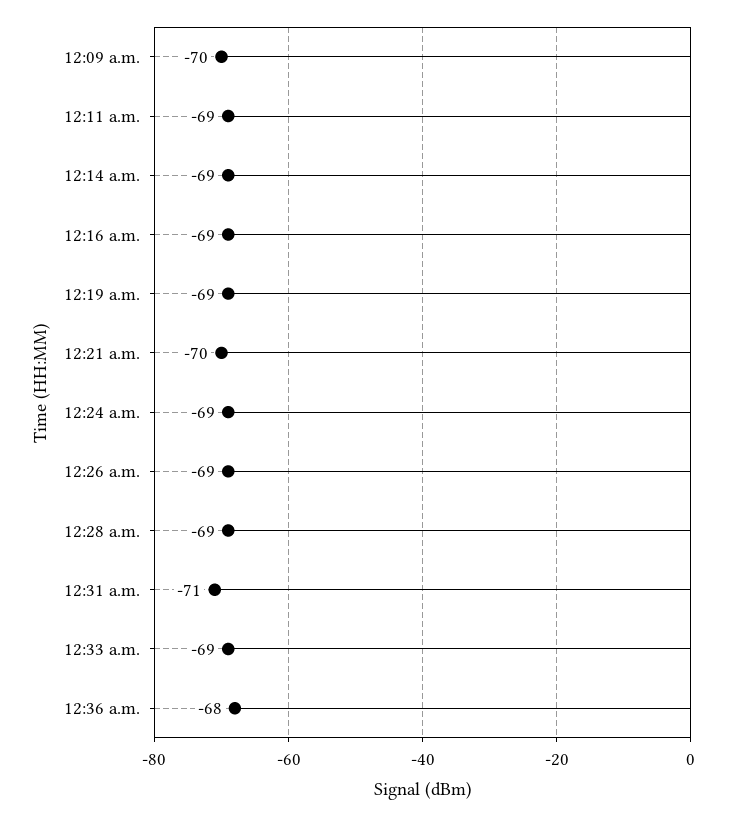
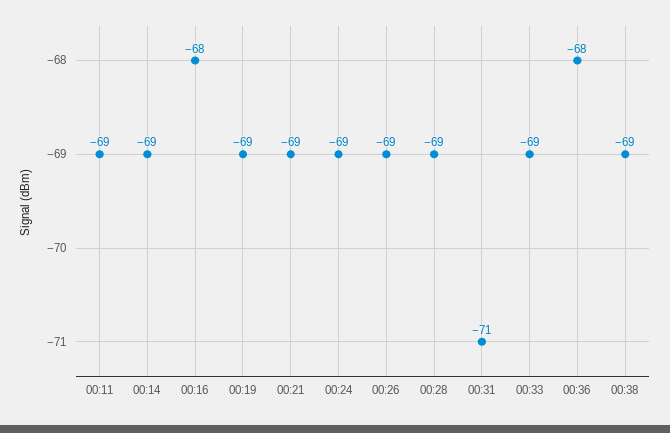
12:09 a.m.: -70 -> none
12:16 a.m.: -69 -> -68
12:21 a.m.: -70 -> -69
00:38: none -> -69

